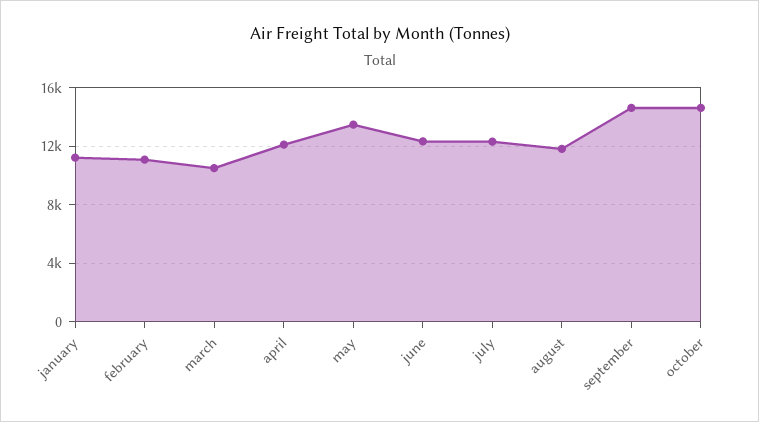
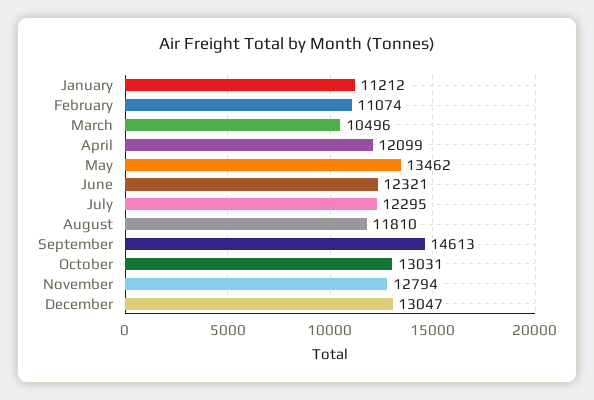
october: 14500 -> 13031
November: none -> 12794
December: none -> 13047

